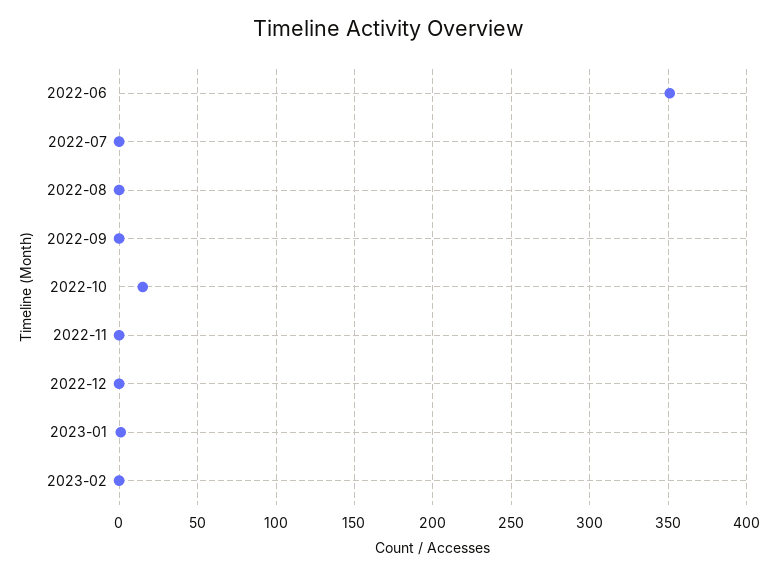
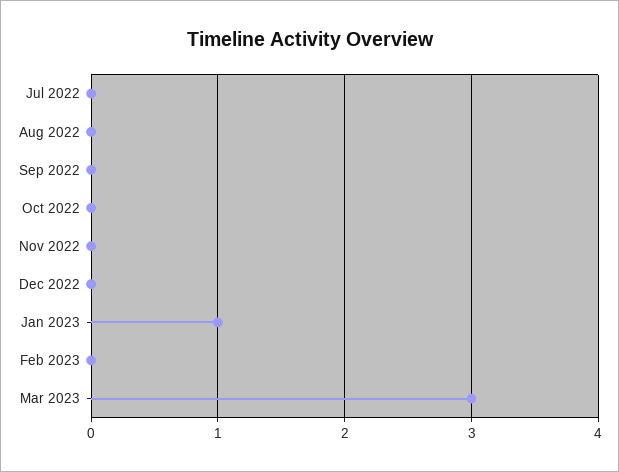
2022-06: 350 -> none
2022-10: 15 -> 0
Mar 2023: none -> 3

